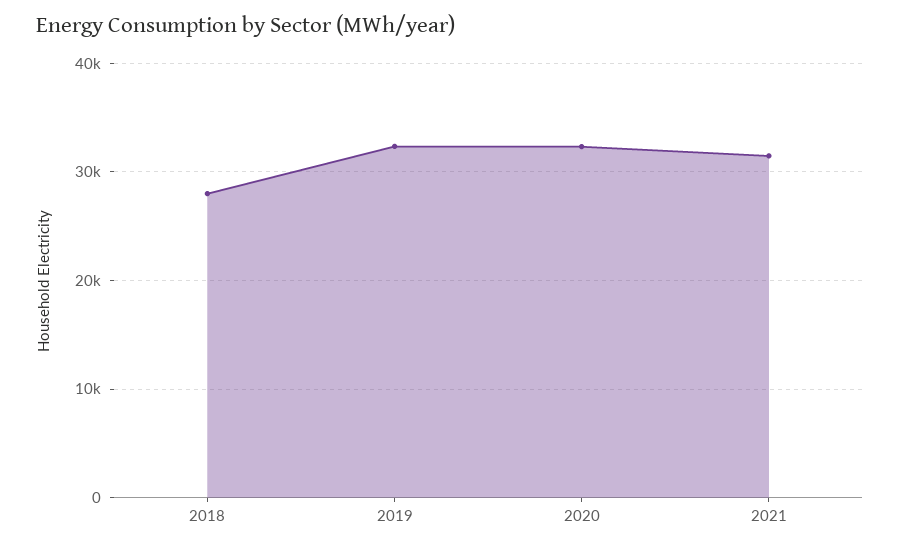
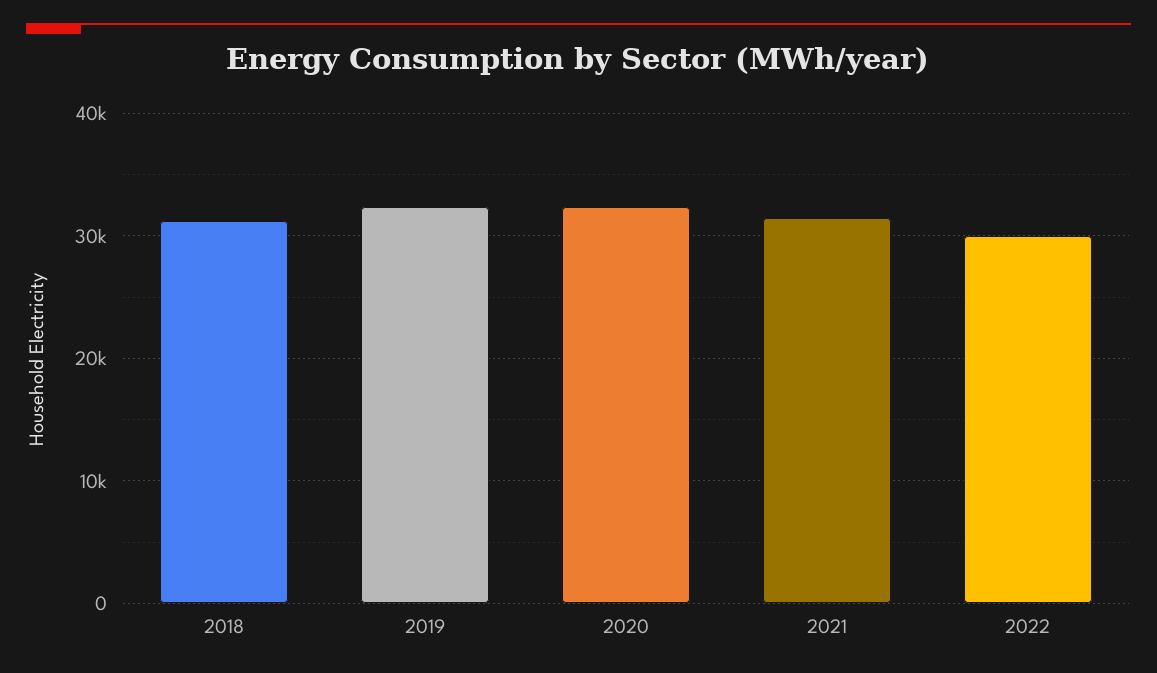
2018: 28000 -> 31000
2022: none -> 30000

